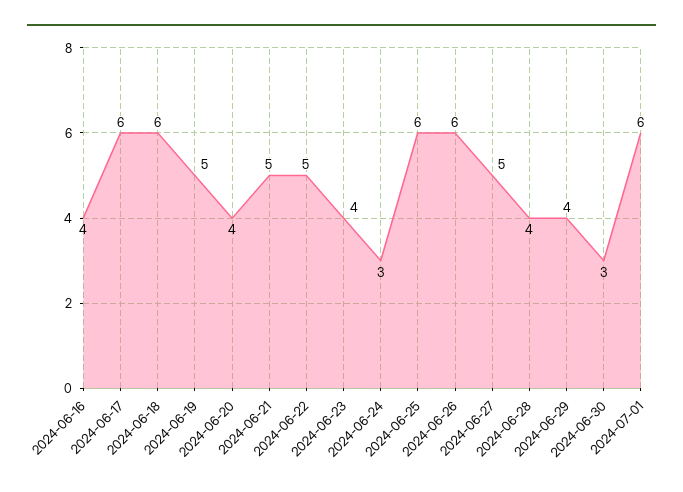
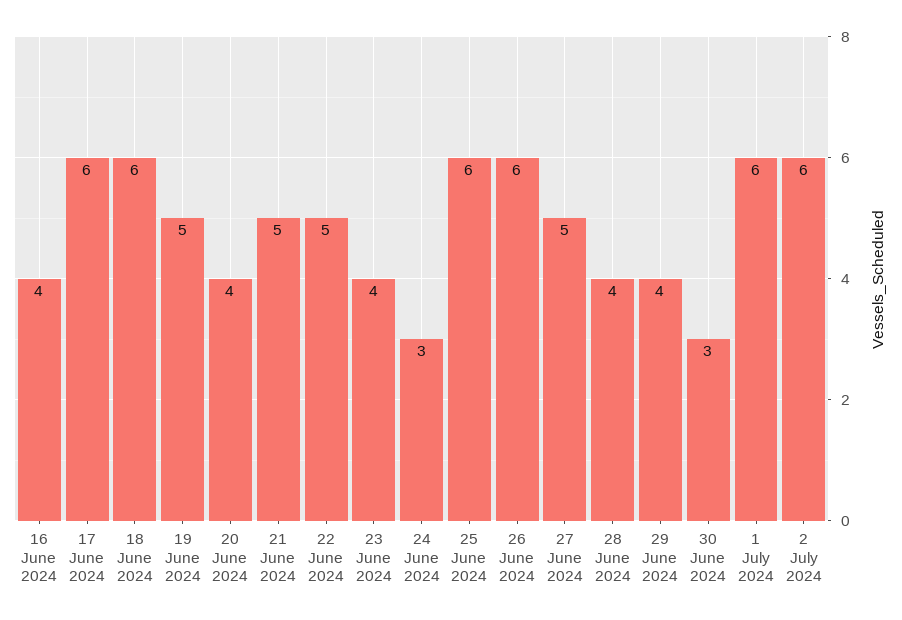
2 July 2024: none -> 6

